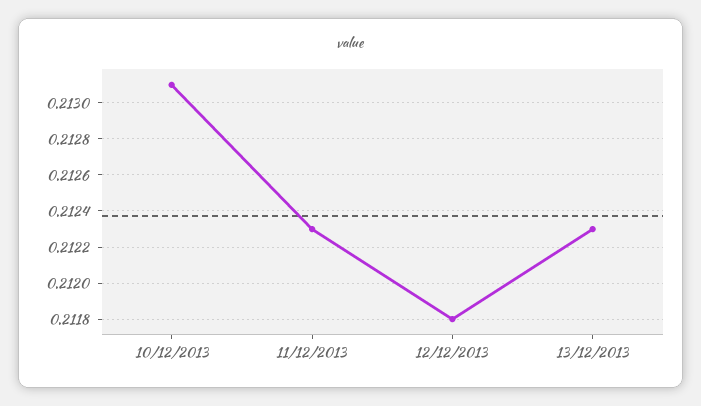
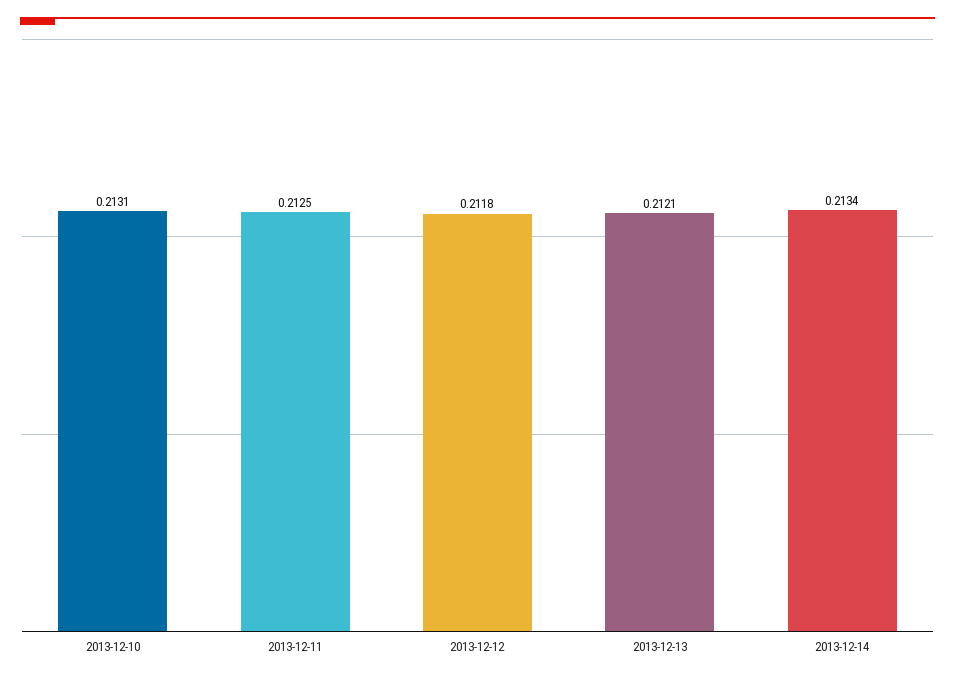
11/12/2013: 0.2123 -> 0.2125
13/12/2013: 0.2123 -> 0.2121
2013-12-14: none -> 0.2134

